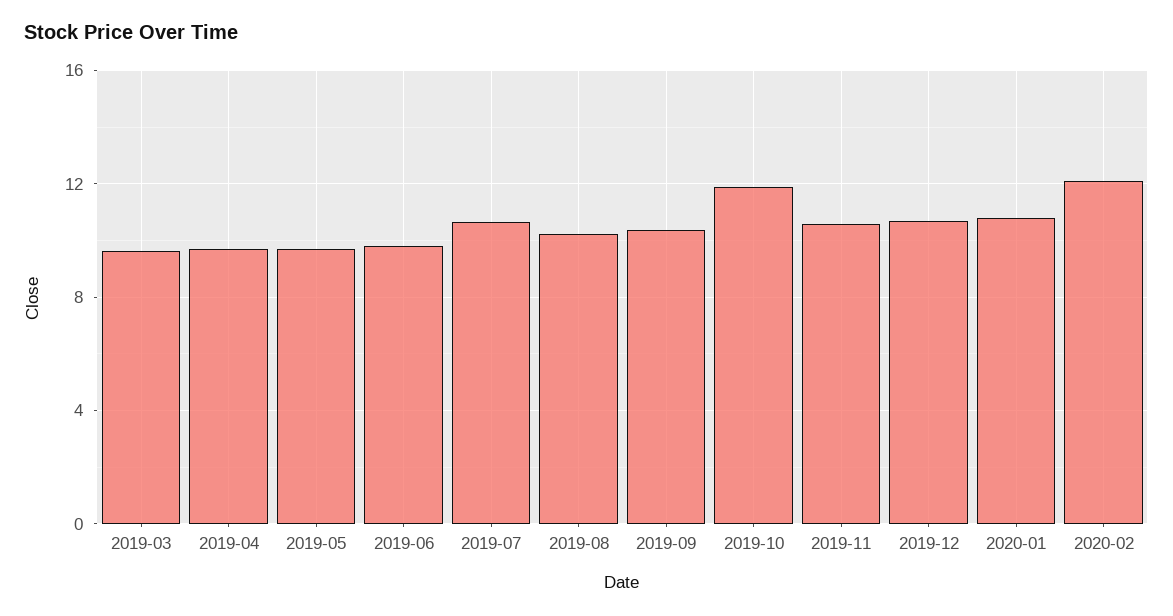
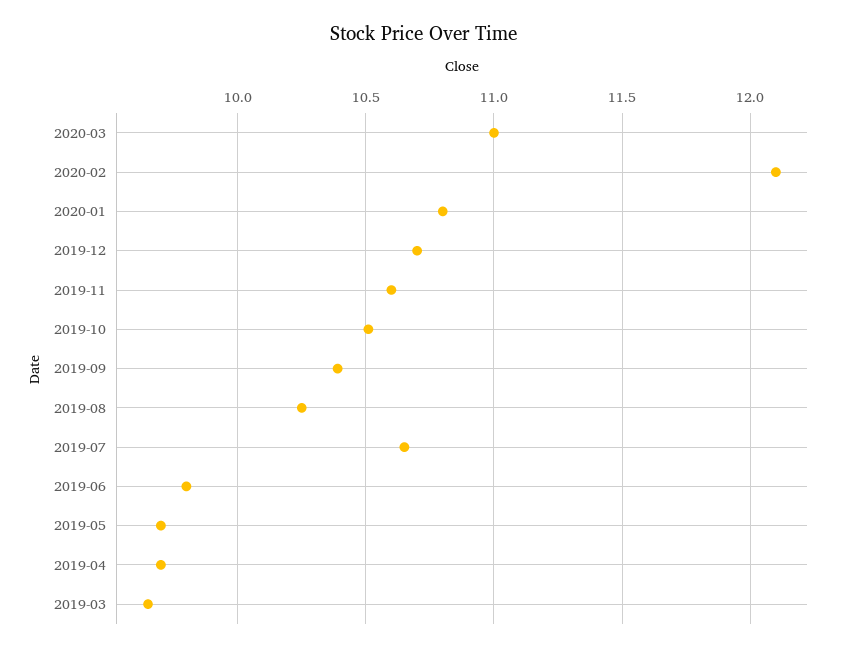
2019-10: 12 -> 10.5
2020-03: none -> 11

